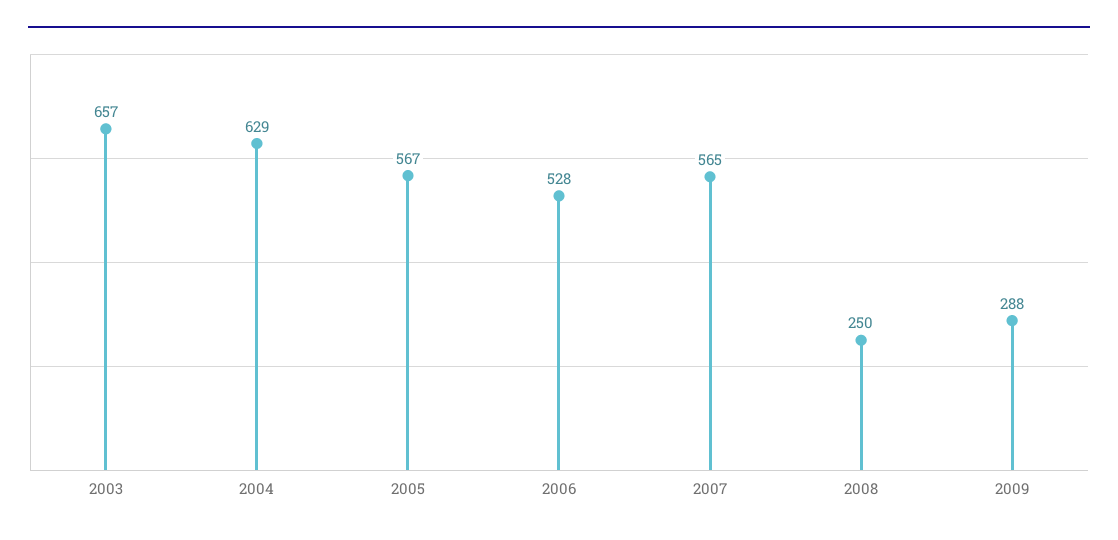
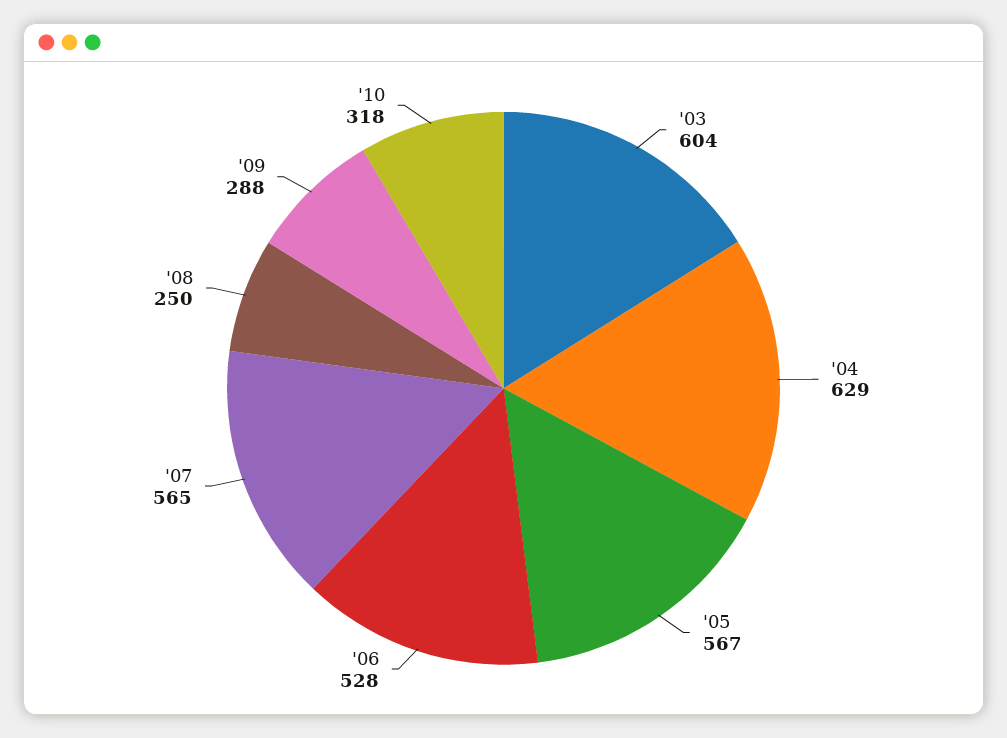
2003: 657 -> 604
'10: none -> 318

